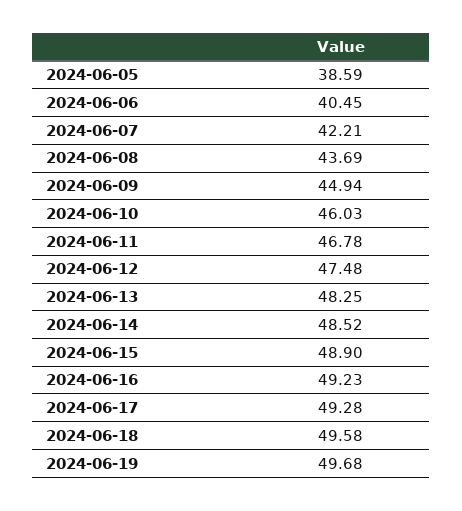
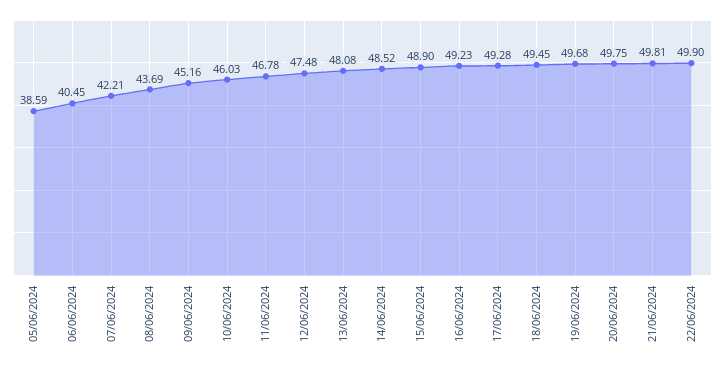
2024-06-09: 44.94 -> 45.16
2024-06-13: 48.25 -> 48.08
2024-06-18: 49.58 -> 49.45
20/06/2024: none -> 49.75
21/06/2024: none -> 49.81
22/06/2024: none -> 49.9

